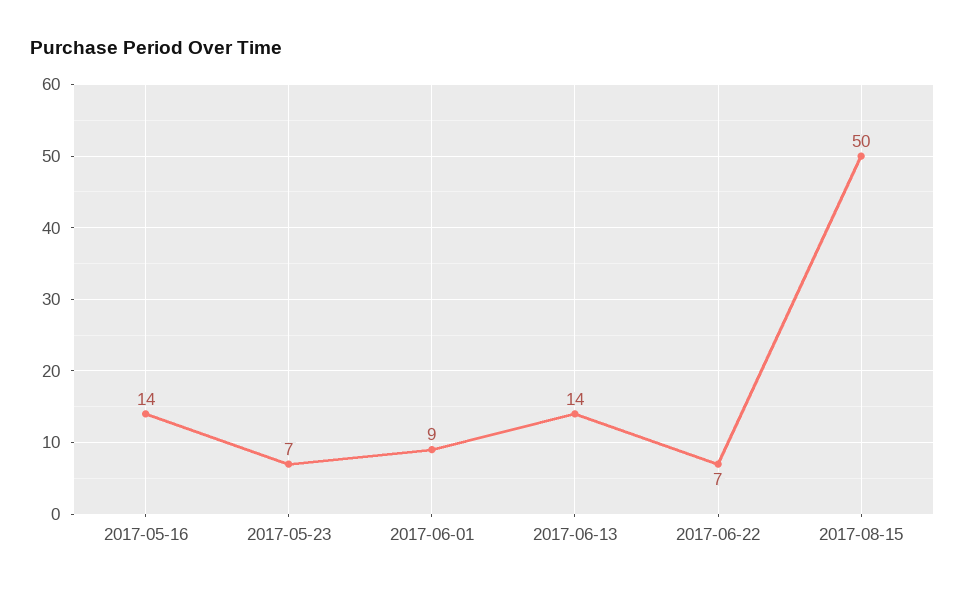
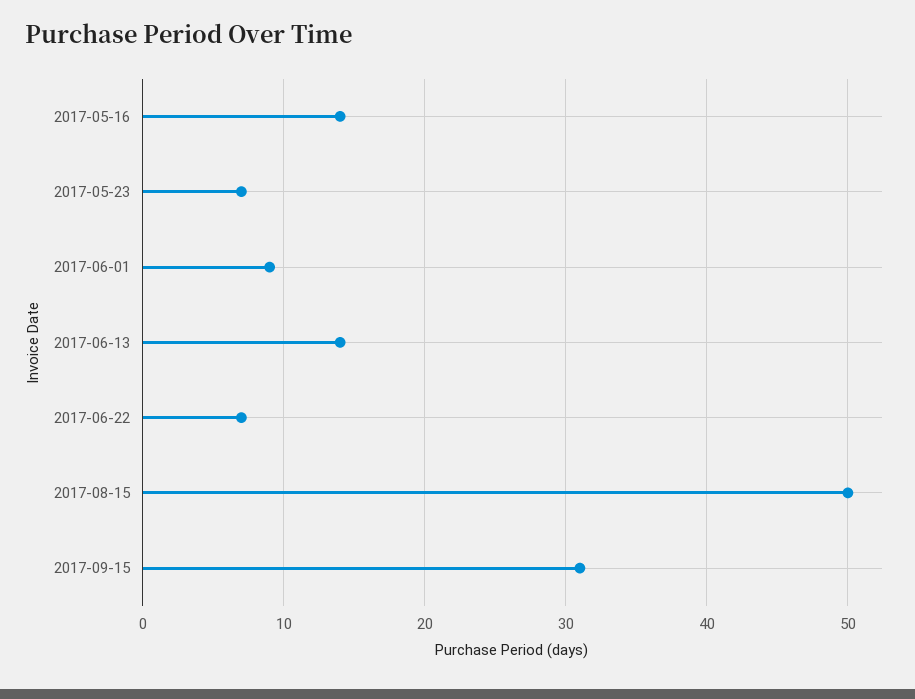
2017-09-15: none -> 31

